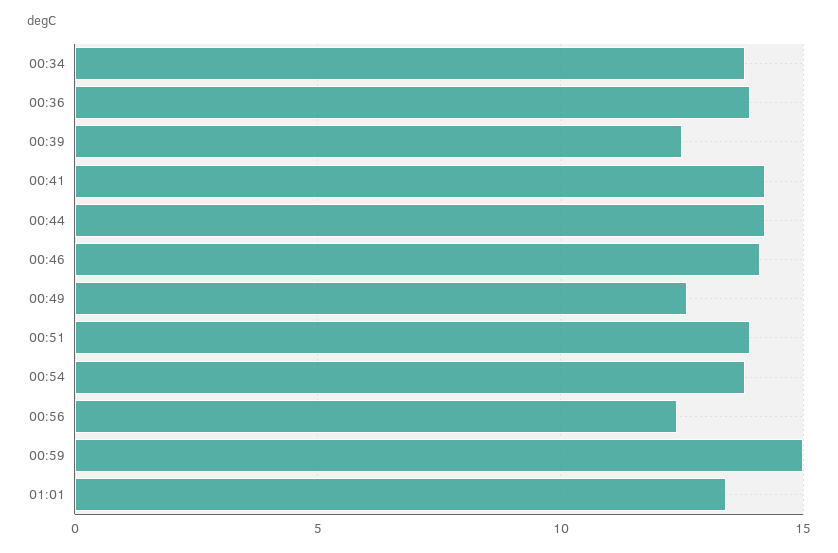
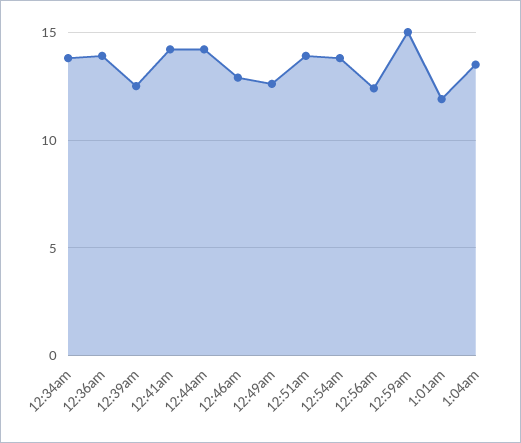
00:46: 14 -> 13
01:01: 13.5 -> 12
1:04am: none -> 13.5

